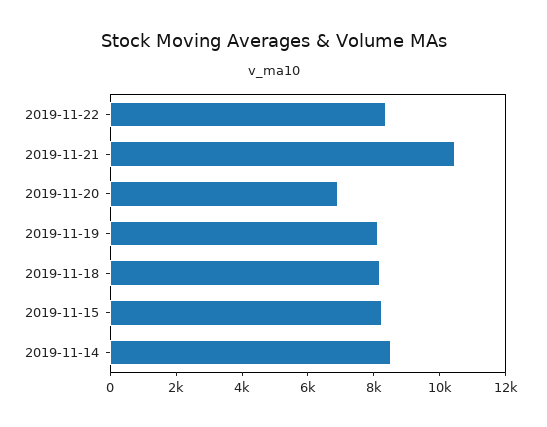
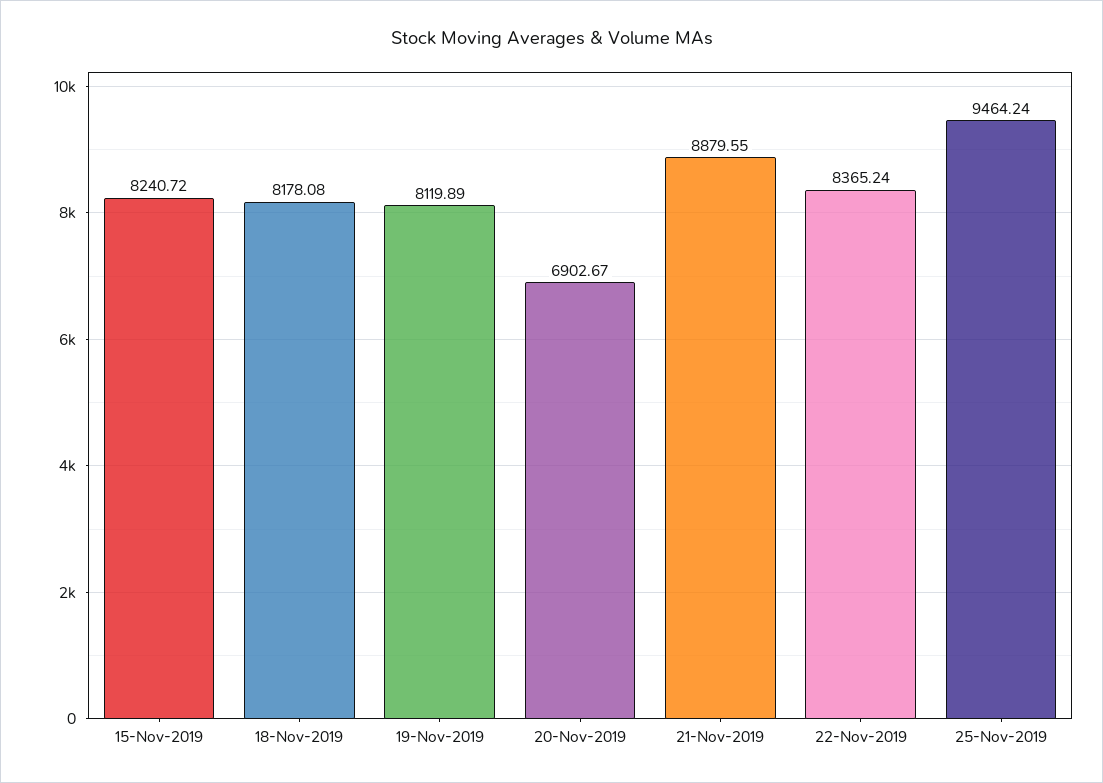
2019-11-21: 10500 -> 8879.55
2019-11-14: 8500 -> none
25-Nov-2019: none -> 9464.24

